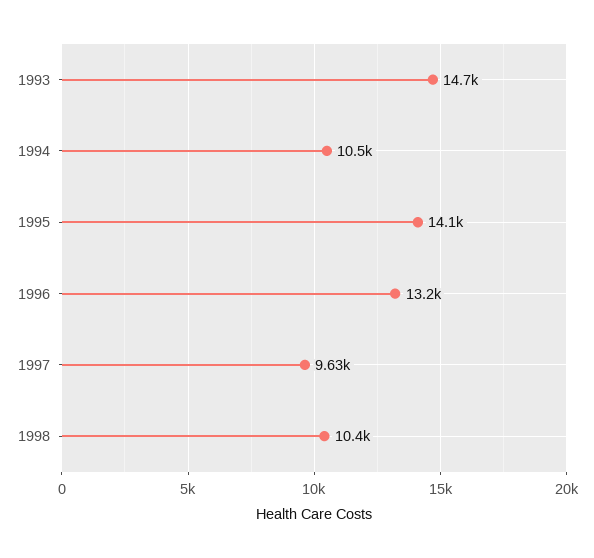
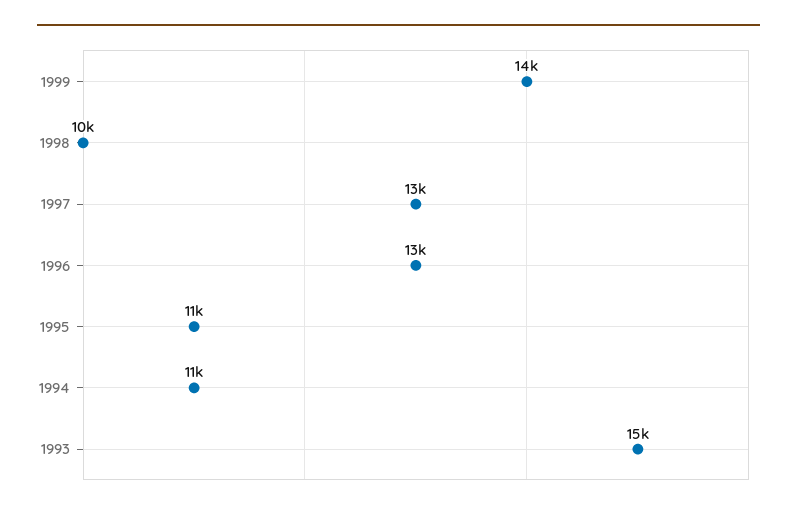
1995: 14100 -> 11000
1997: 9630 -> 13000
1999: none -> 14000

